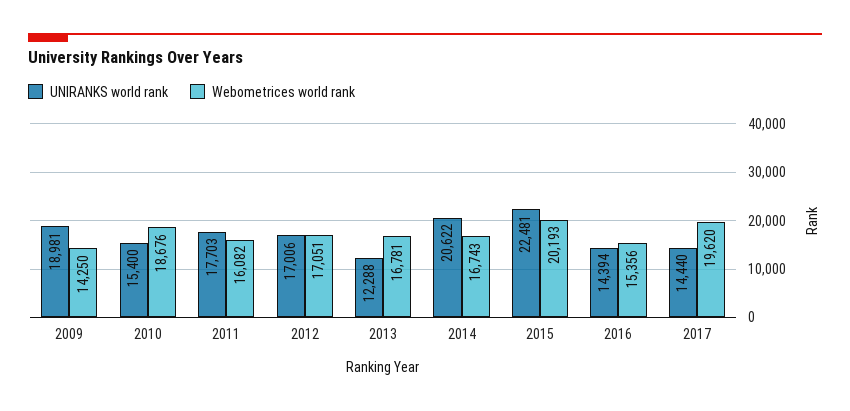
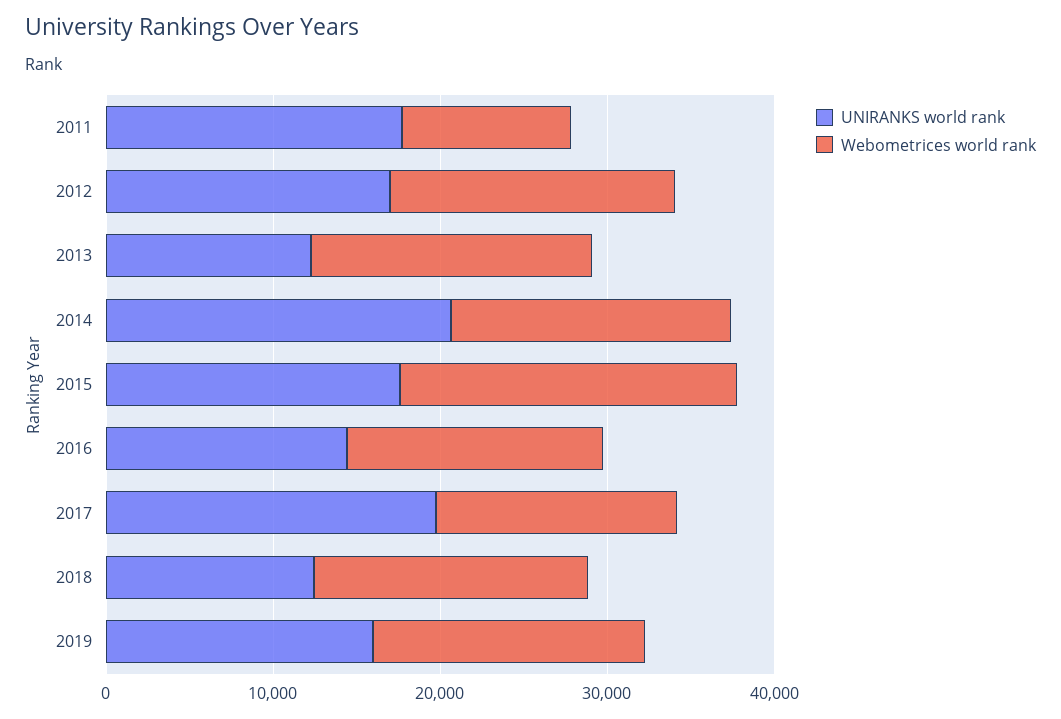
UNIRANKS world rank, 2009: 18981 -> none
Webometrices world rank, 2009: 14250 -> none
UNIRANKS world rank, 2010: 15400 -> none
Webometrices world rank, 2010: 18676 -> none
Webometrices world rank, 2011: 16082 -> 10000
UNIRANKS world rank, 2015: 22481 -> 18000
UNIRANKS world rank, 2017: 14440 -> 20000
Webometrices world rank, 2017: 19620 -> 14000
UNIRANKS world rank, 2018: none -> 12000
Webometrices world rank, 2018: none -> 16000
UNIRANKS world rank, 2019: none -> 16000
Webometrices world rank, 2019: none -> 16000

